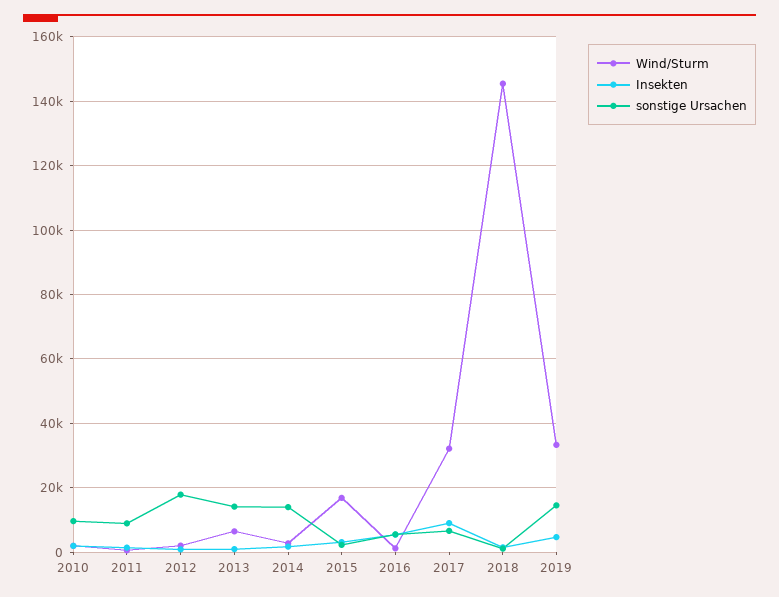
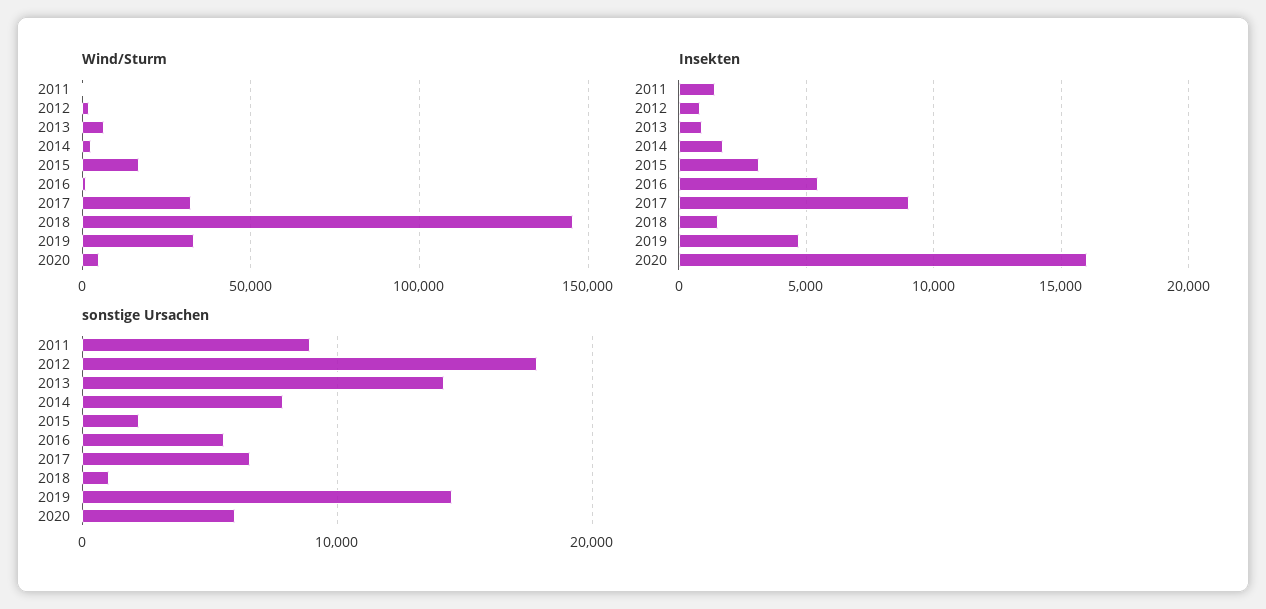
Wind/Sturm, 2010: 2000 -> none
Insekten, 2010: 2000 -> none
sonstige Ursachen, 2010: 10000 -> none
sonstige Ursachen, 2014: 14000 -> 8000
Wind/Sturm, 2020: none -> 5000
Insekten, 2020: none -> 16000
sonstige Ursachen, 2020: none -> 6000

